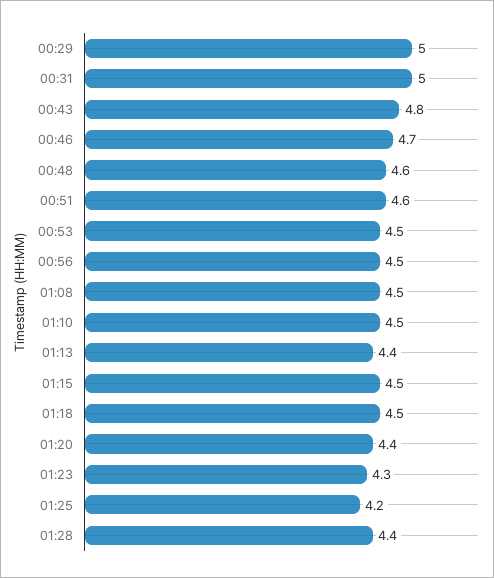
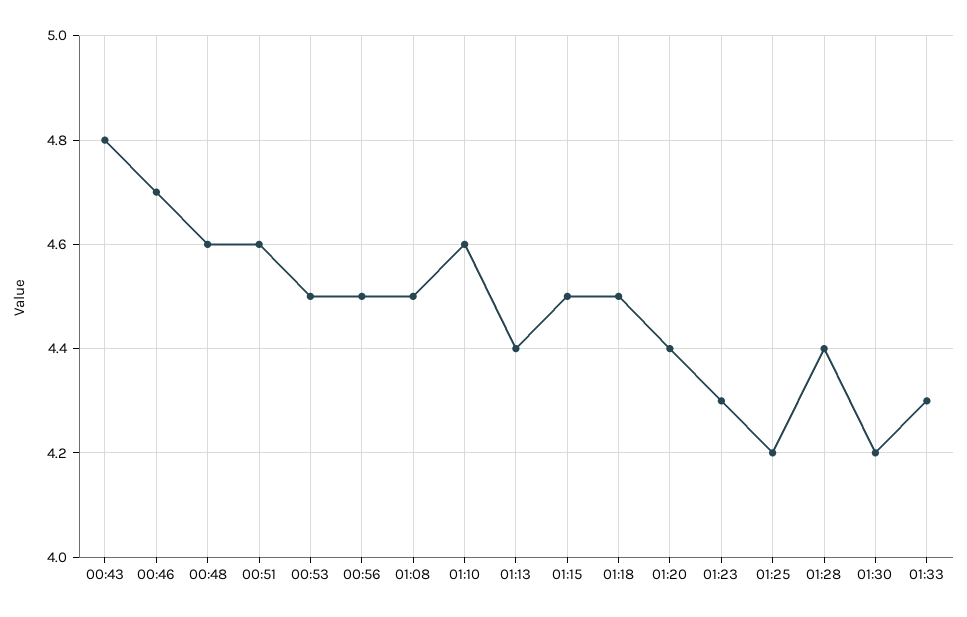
00:29: 5 -> none
00:31: 5 -> none
01:10: 4.5 -> 4.6
01:30: none -> 4.2
01:33: none -> 4.3

